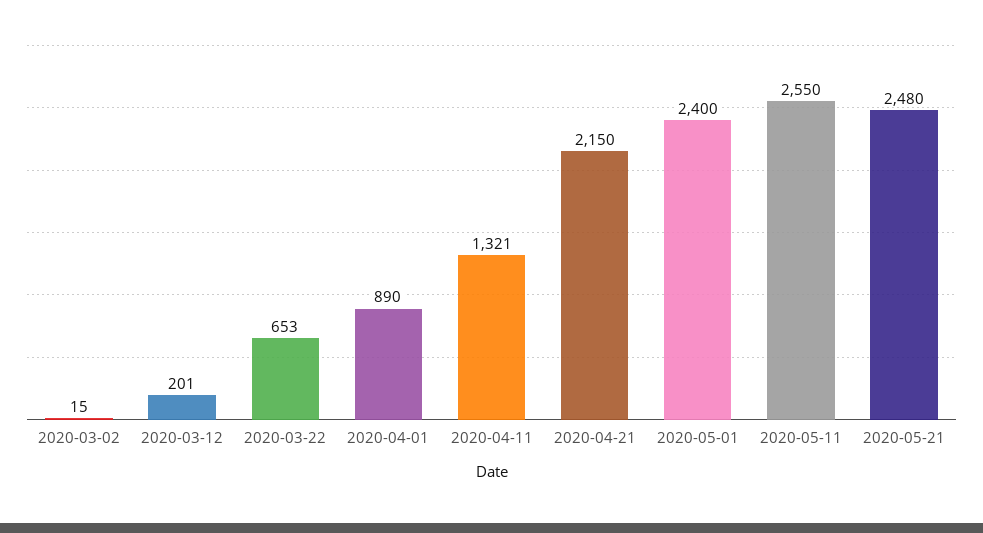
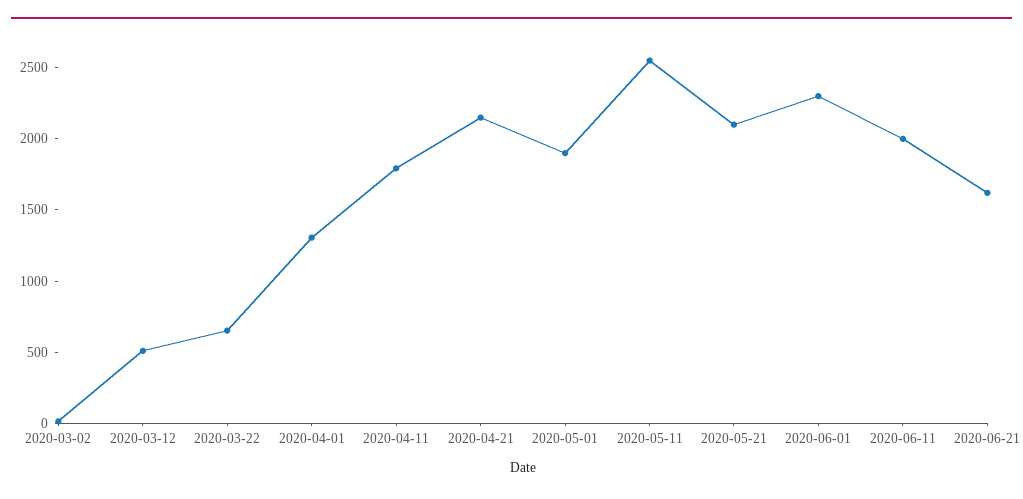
2020-03-12: 201 -> 500
2020-04-01: 890 -> 1300
2020-04-11: 1321 -> 1800
2020-05-01: 2400 -> 1900
2020-05-21: 2480 -> 2100
2020-06-01: none -> 2300
2020-06-11: none -> 2000
2020-06-21: none -> 1600

